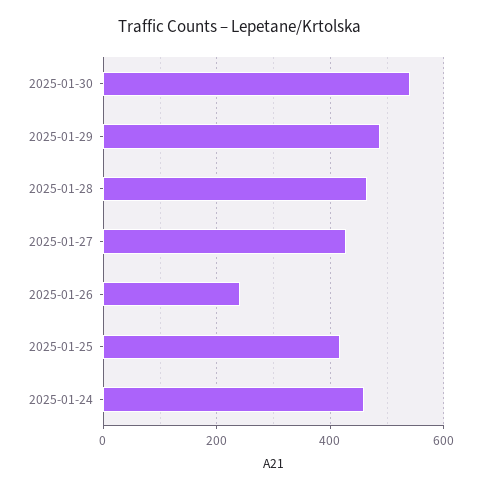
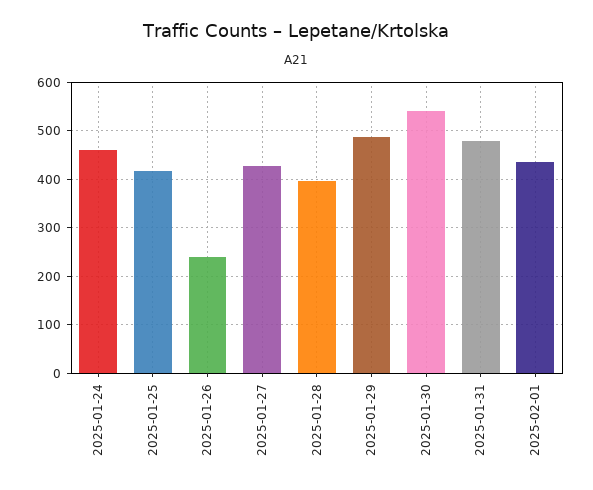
2025-01-28: 460 -> 400
2025-01-31: none -> 480
2025-02-01: none -> 440

